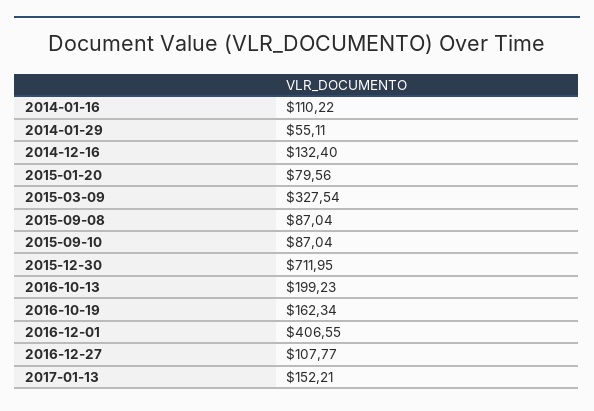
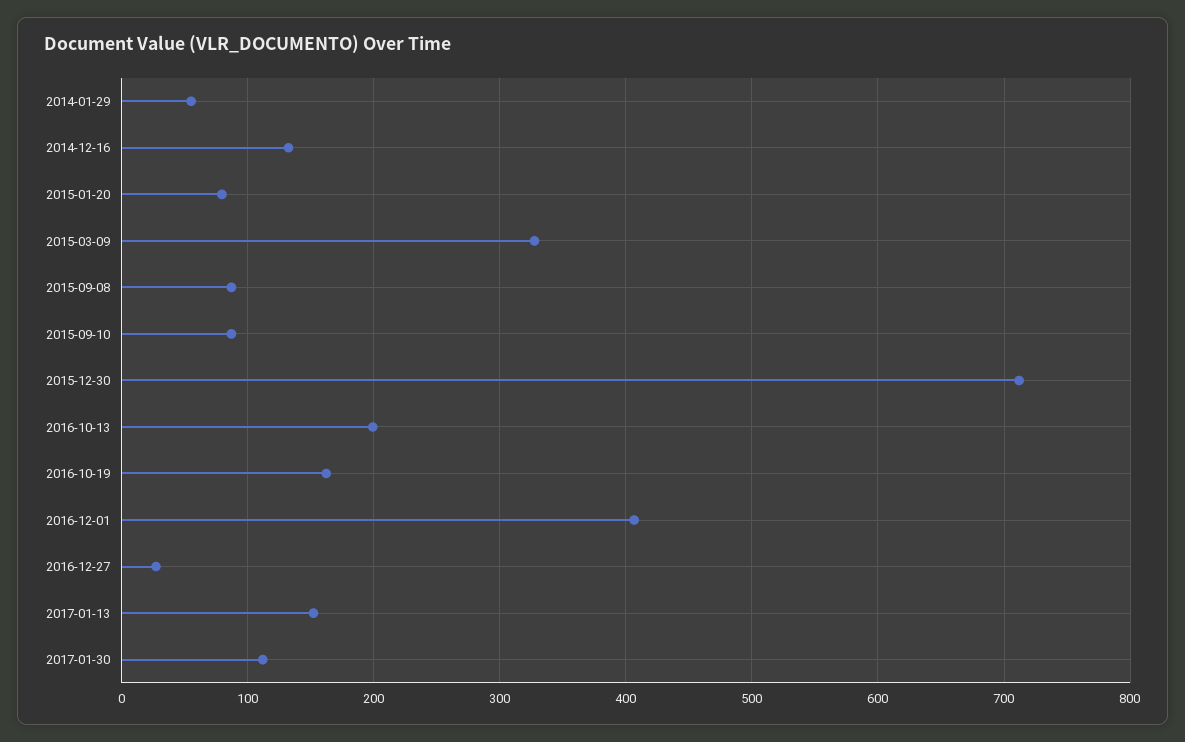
2014-01-16: 110.22 -> none
2016-12-27: 107.77 -> 30
2017-01-30: none -> 110

